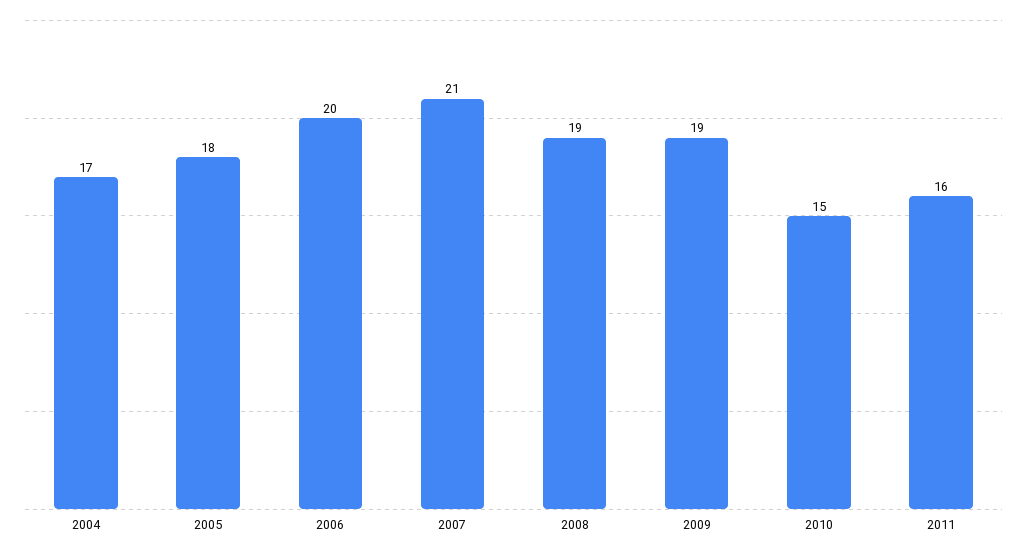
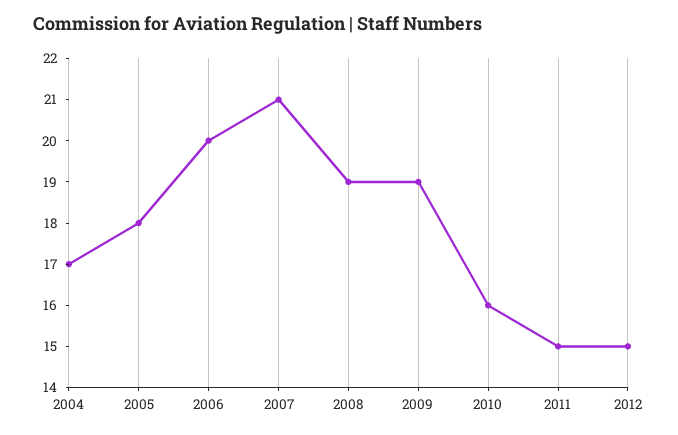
2010: 15 -> 16
2011: 16 -> 15
2012: none -> 15

